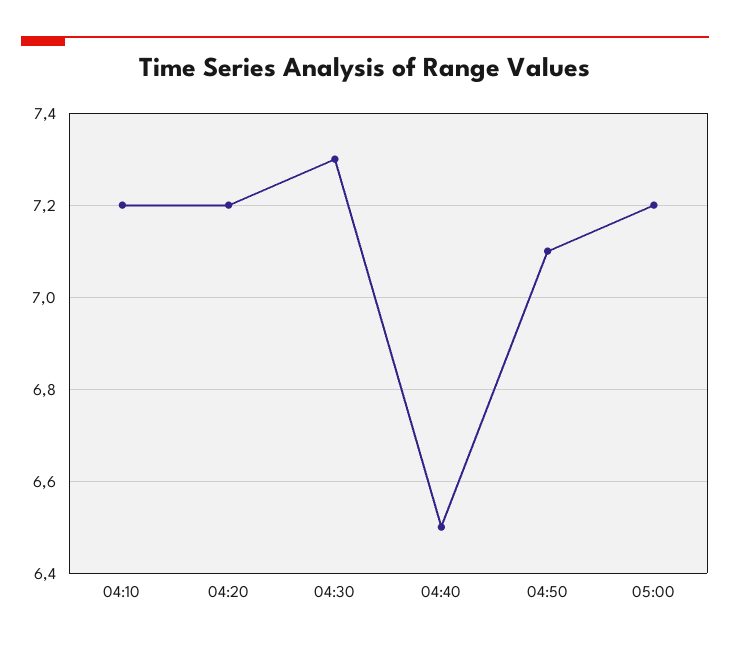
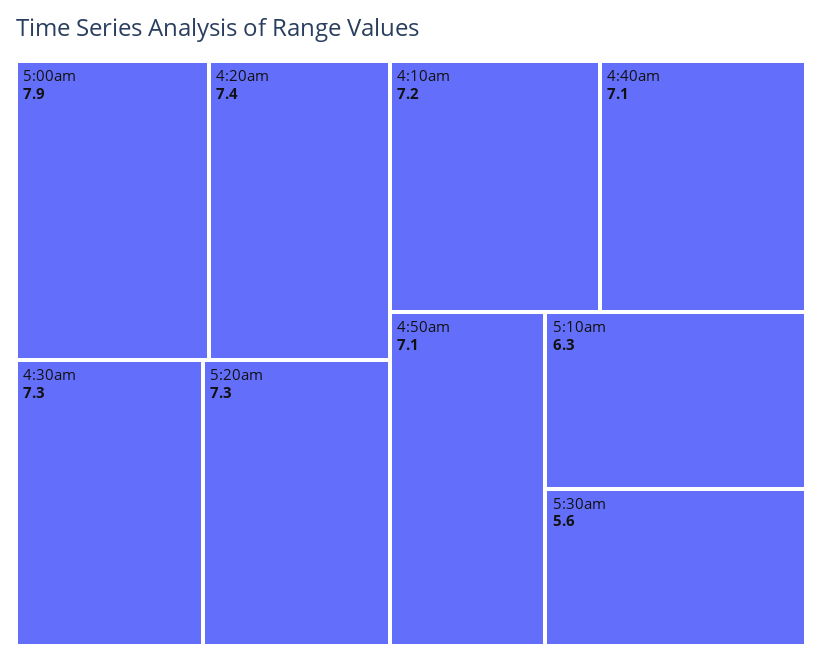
04:20: 7.2 -> 7.4
04:40: 6.5 -> 7.1
05:00: 7.2 -> 7.9
5:20am: none -> 7.3
5:10am: none -> 6.3
5:30am: none -> 5.6

